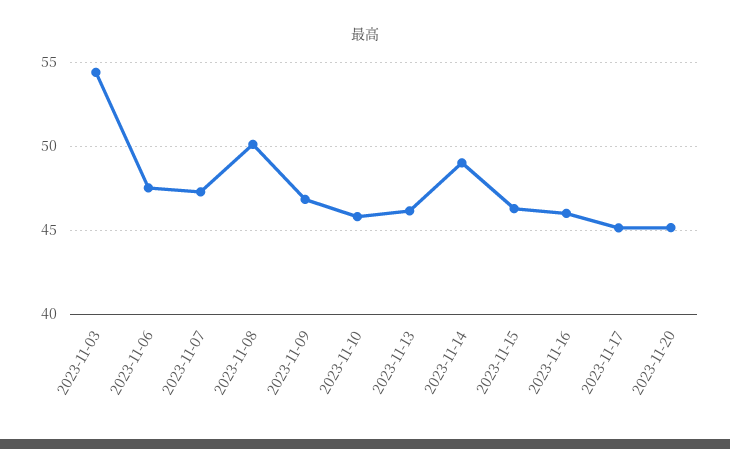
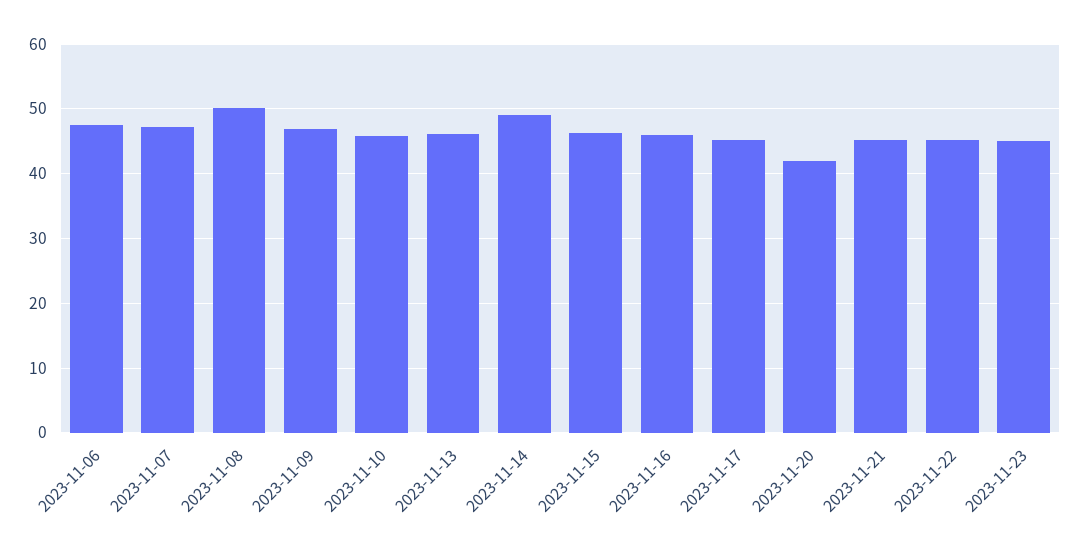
2023-11-03: 54.5 -> none
2023-11-20: 45 -> 42
2023-11-21: none -> 45
2023-11-22: none -> 45
2023-11-23: none -> 45

